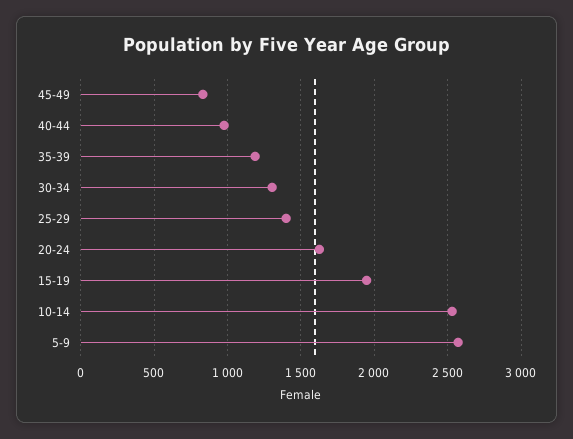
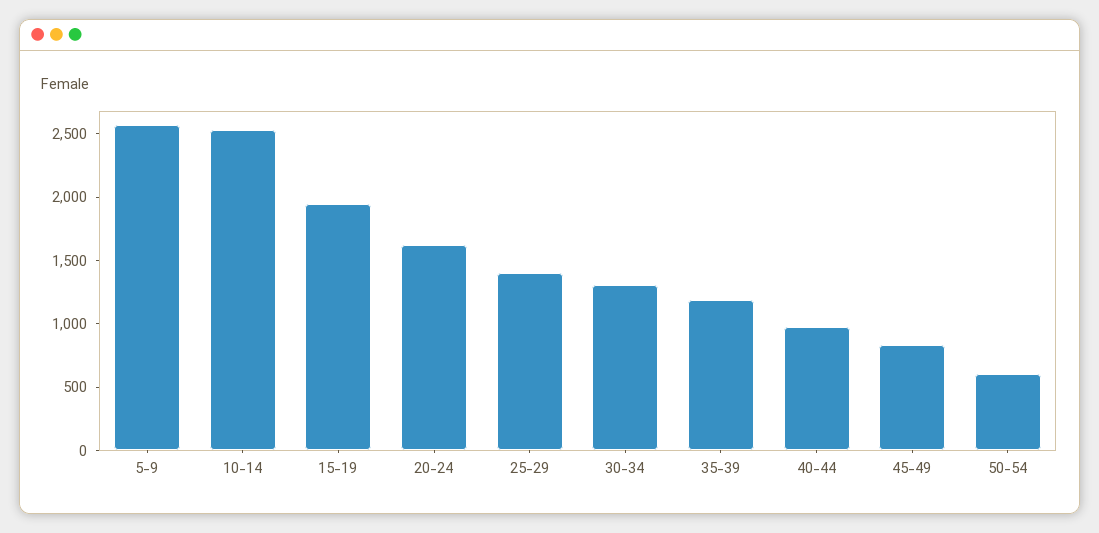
50-54: none -> 600

